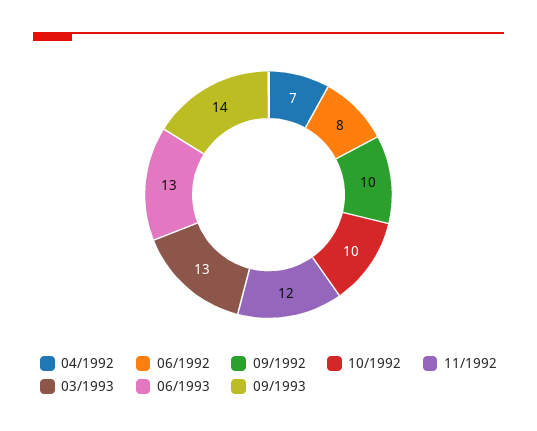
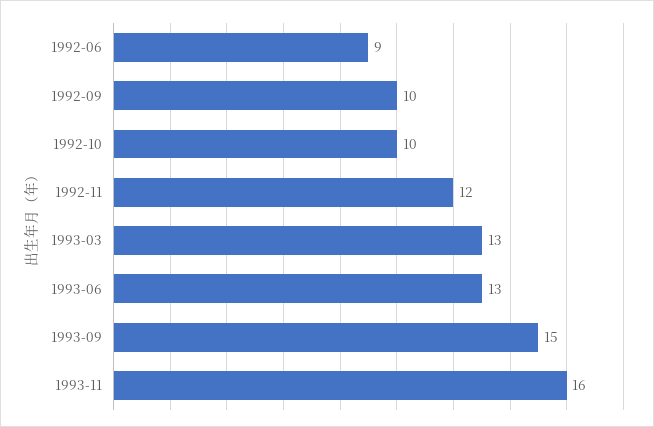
04/1992: 7 -> none
06/1992: 8 -> 9
09/1993: 14 -> 15
1993-11: none -> 16

